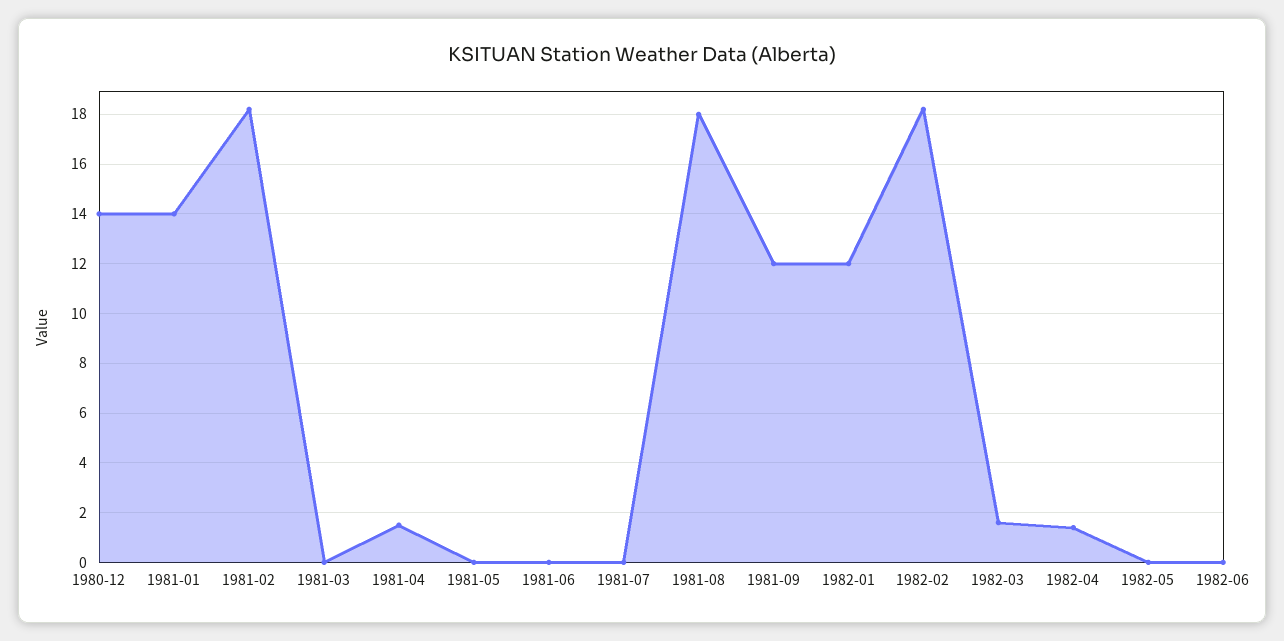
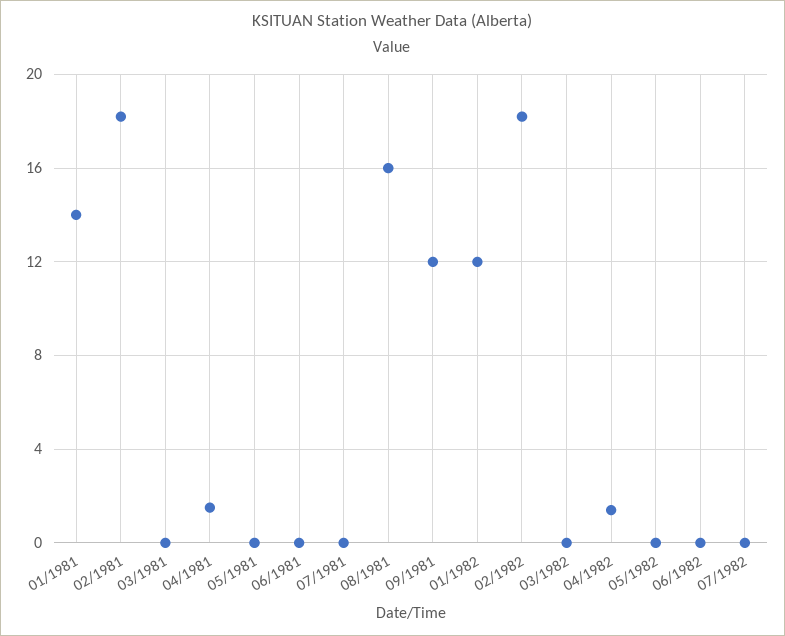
1980-12: 14 -> none
1981-08: 18 -> 16
1982-03: 1.5 -> 0
07/1982: none -> 0

